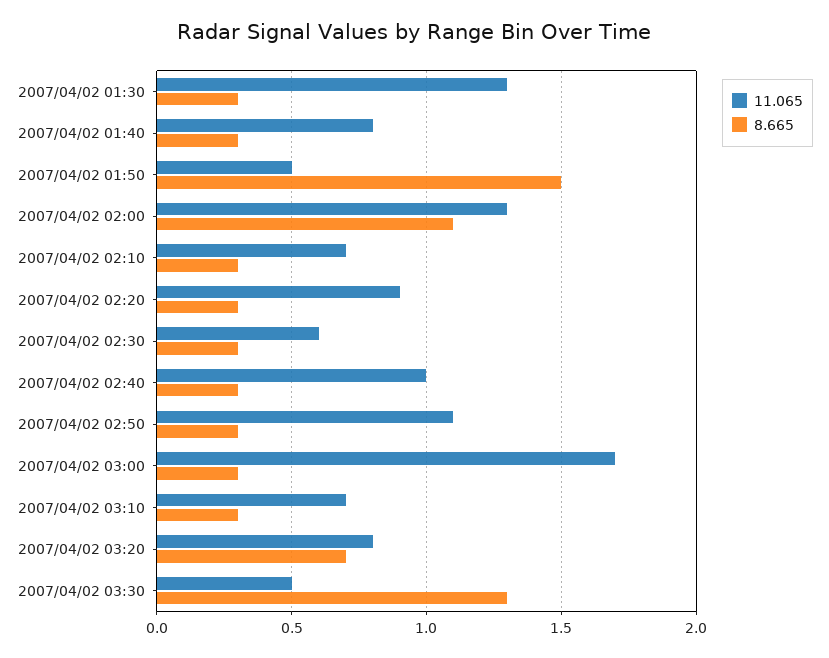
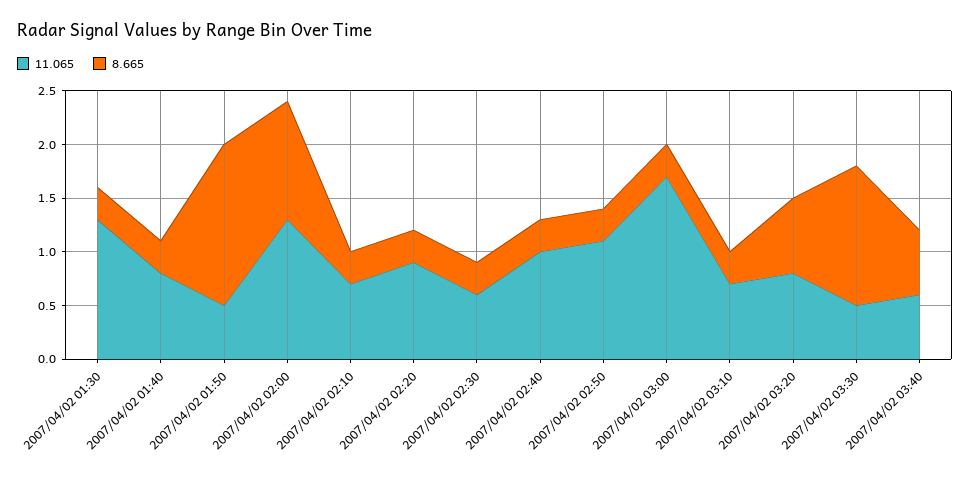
11.065, 2007/04/02 03:40: none -> 0.6
8.665, 2007/04/02 03:40: none -> 0.6

